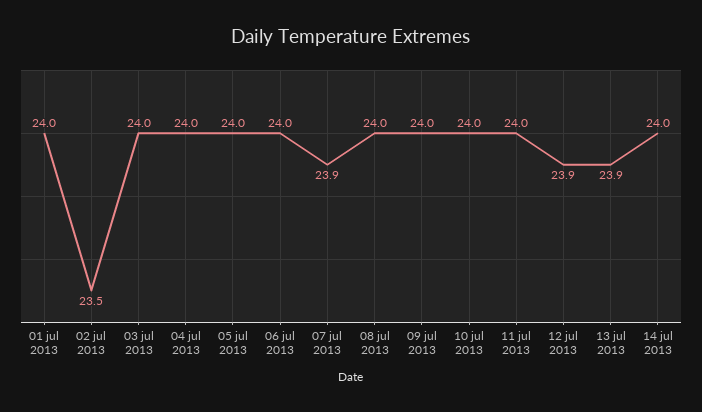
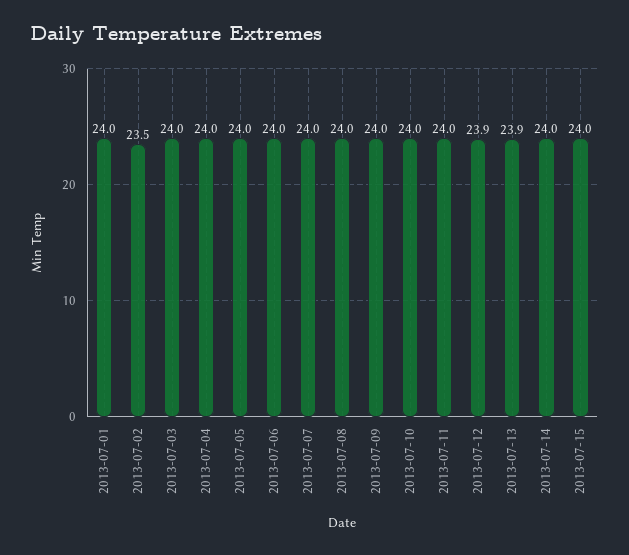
07 jul 2013: 23.9 -> 24
2013-07-15: none -> 24

